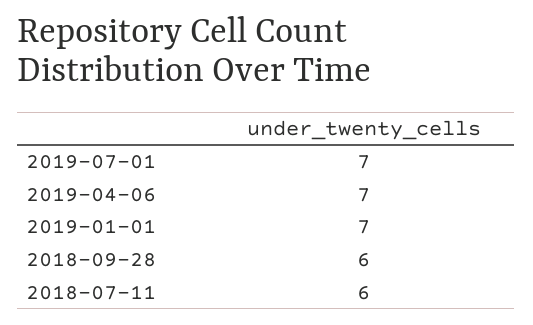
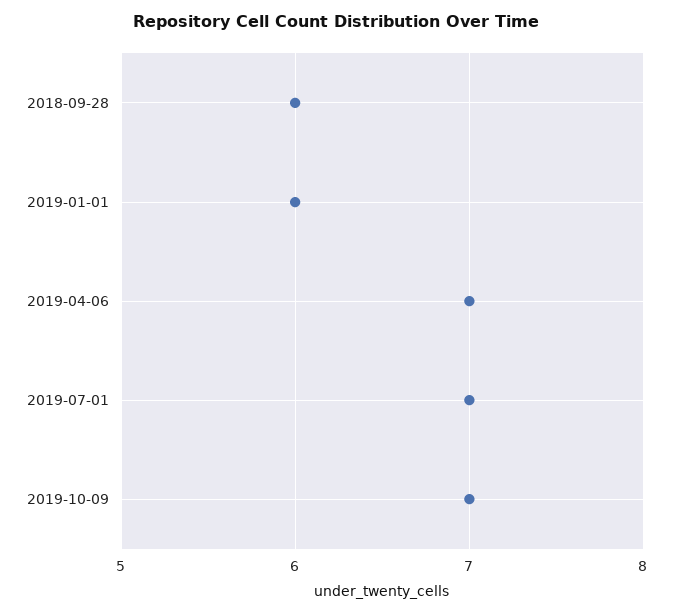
2019-01-01: 7 -> 6
2018-07-11: 6 -> none
2019-10-09: none -> 7

